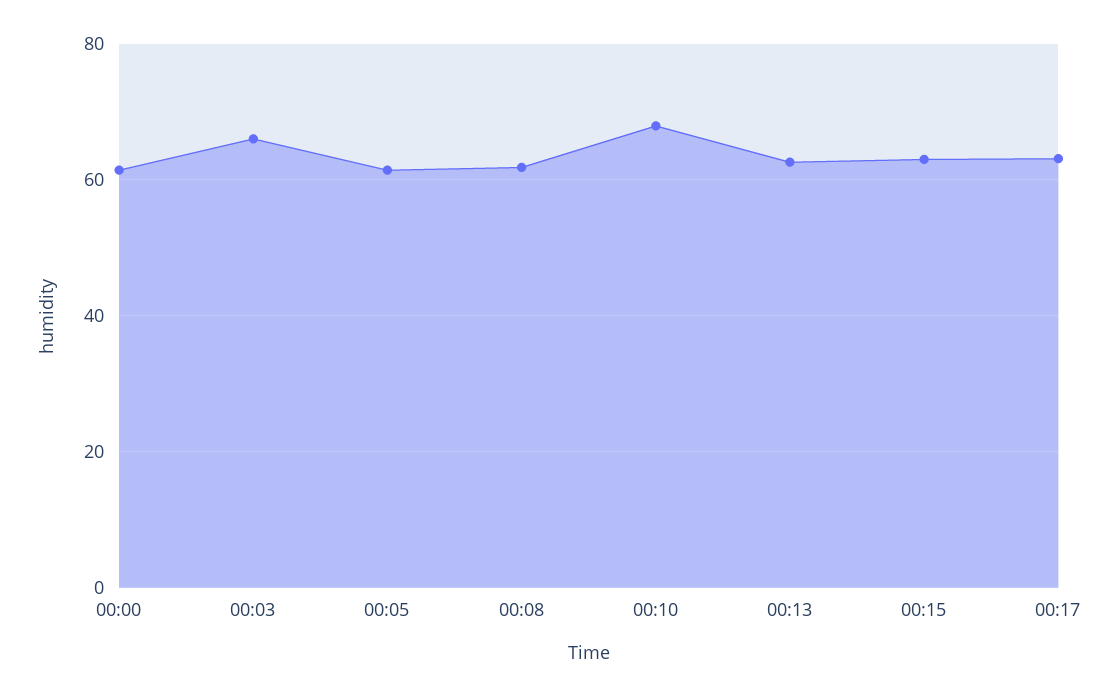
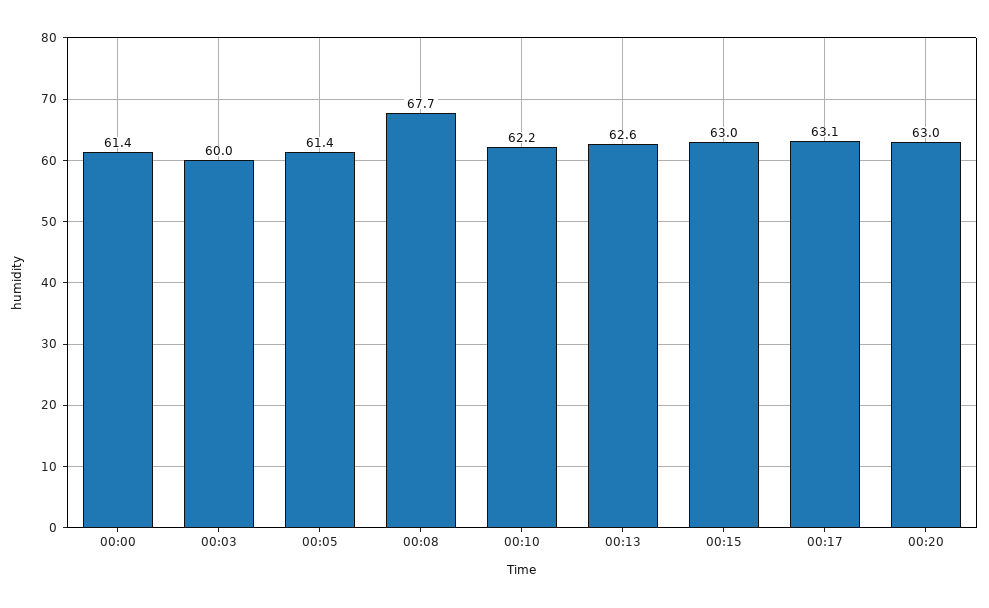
00:03: 66 -> 60
00:08: 62 -> 67.7
00:10: 68 -> 62.2
00:20: none -> 63

